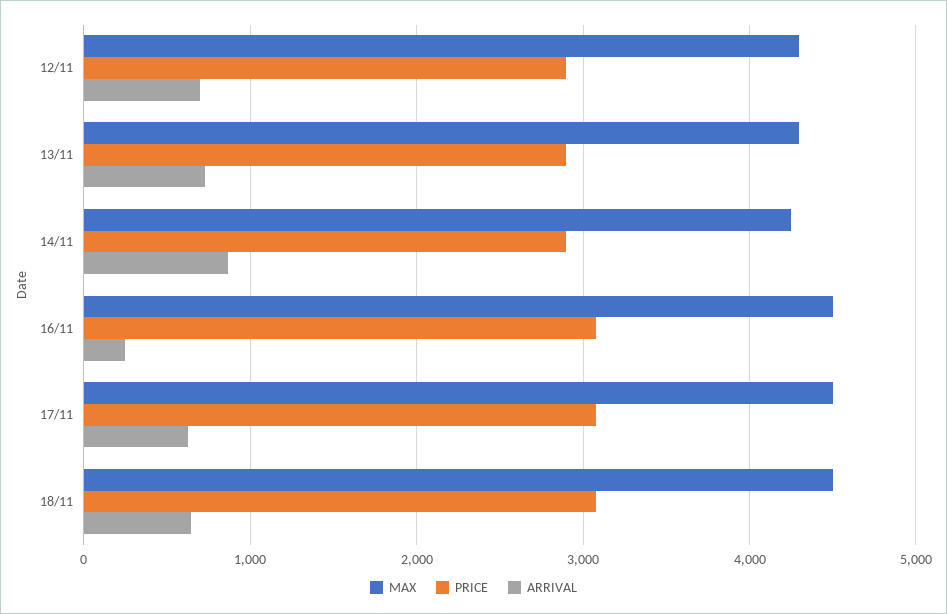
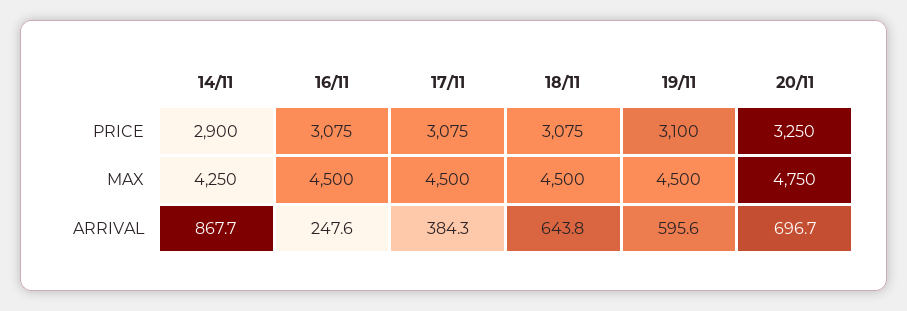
MAX, 12/11: 4300 -> none
PRICE, 12/11: 2900 -> none
ARRIVAL, 12/11: 700 -> none
MAX, 13/11: 4300 -> none
PRICE, 13/11: 2900 -> none
ARRIVAL, 13/11: 700 -> none
ARRIVAL, 17/11: 600 -> 384.3
PRICE, 19/11: none -> 3100
PRICE, 20/11: none -> 3250
MAX, 19/11: none -> 4500
MAX, 20/11: none -> 4750
ARRIVAL, 19/11: none -> 595.6
ARRIVAL, 20/11: none -> 696.7

